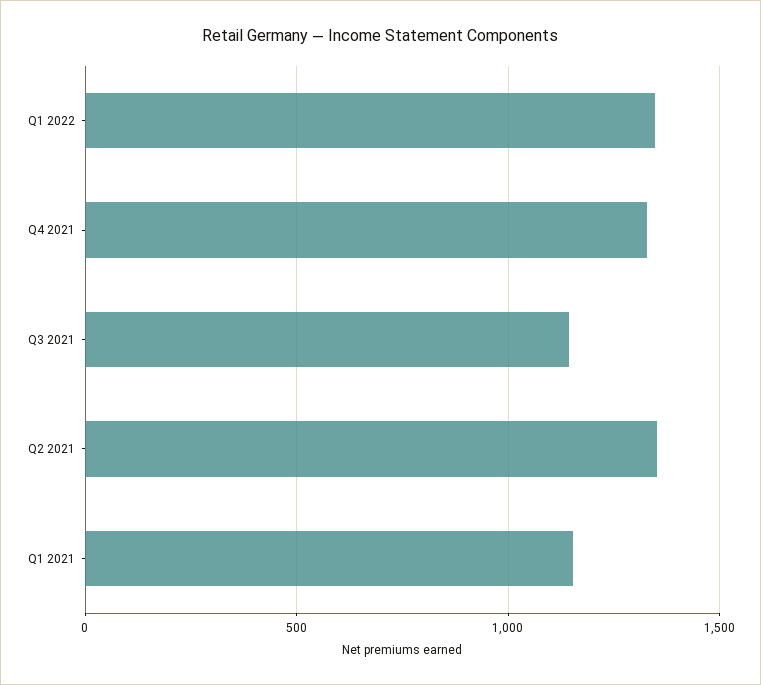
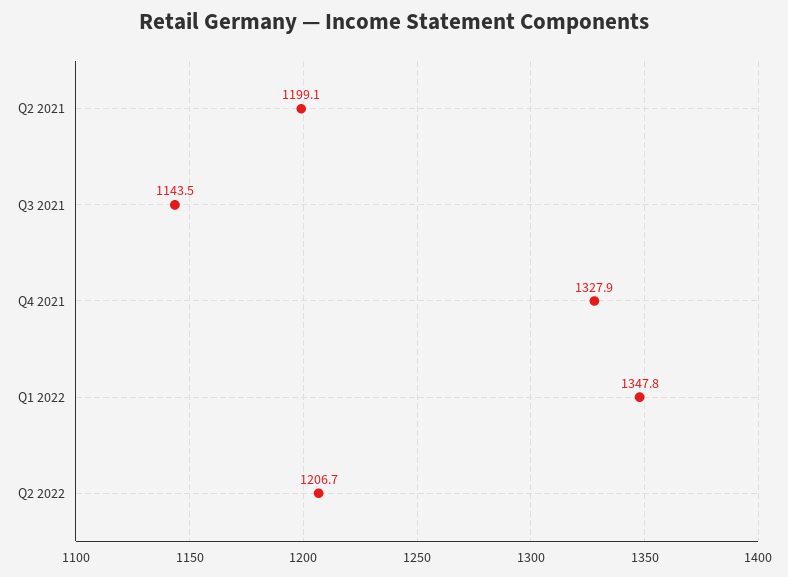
Q2 2021: 1350 -> 1199.1
Q1 2021: 1150 -> none
Q2 2022: none -> 1206.7

